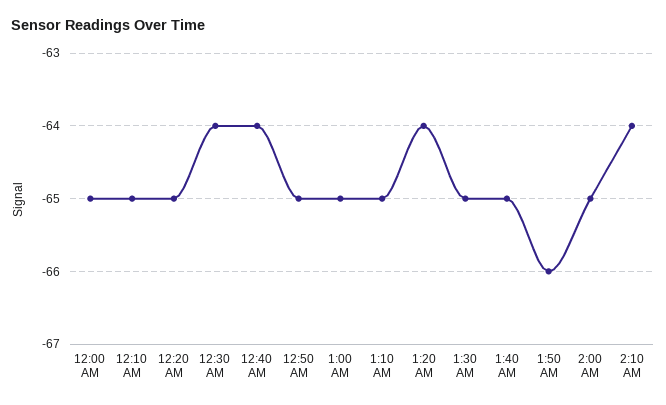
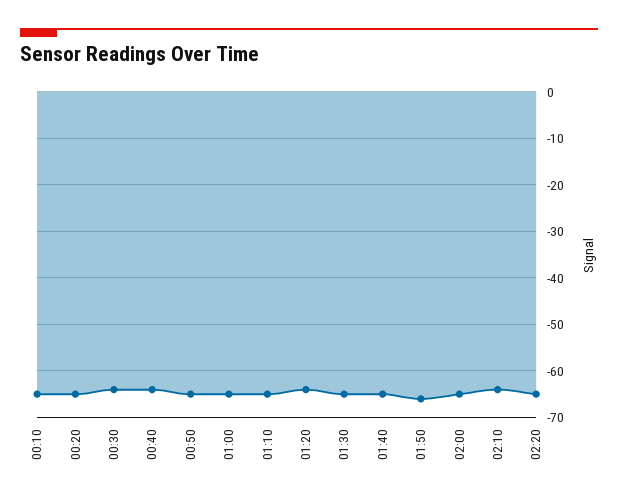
12:00 AM: -65 -> none
02:20: none -> -65

